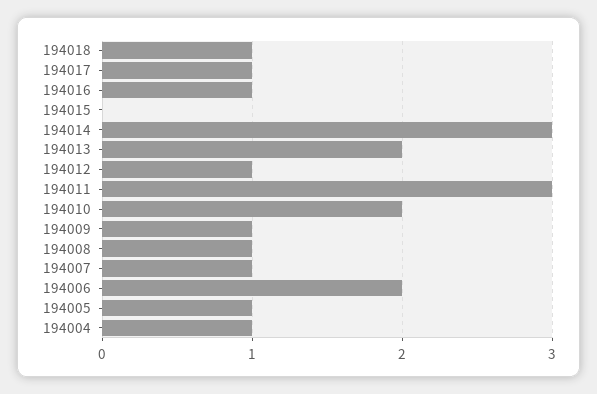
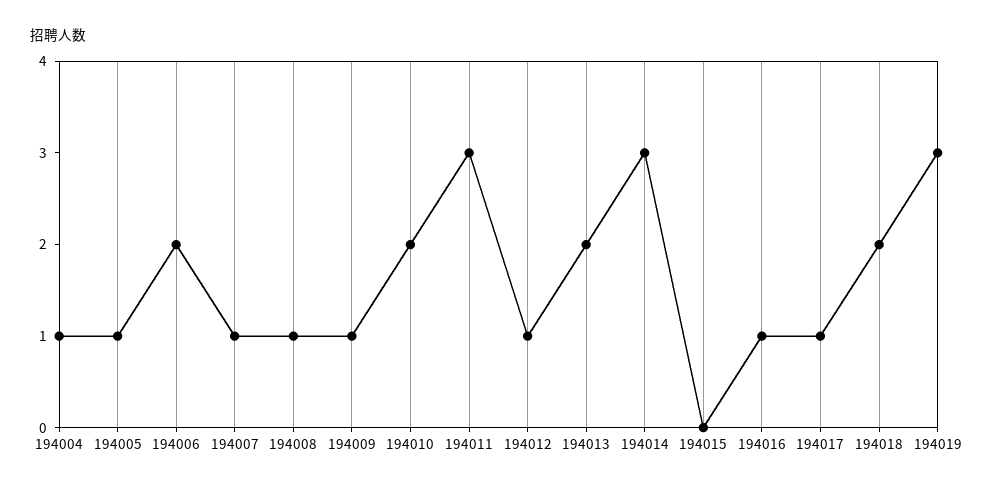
194018: 1 -> 2
194019: none -> 3

